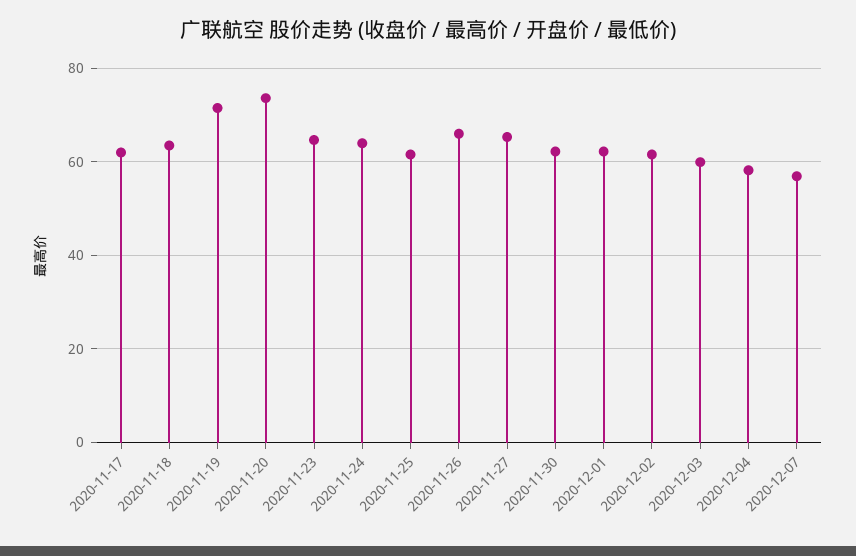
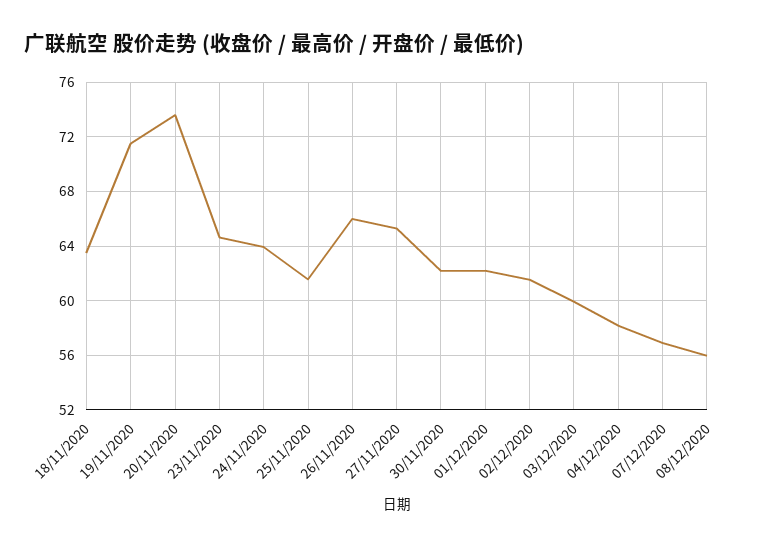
2020-11-17: 62 -> none
08/12/2020: none -> 56

